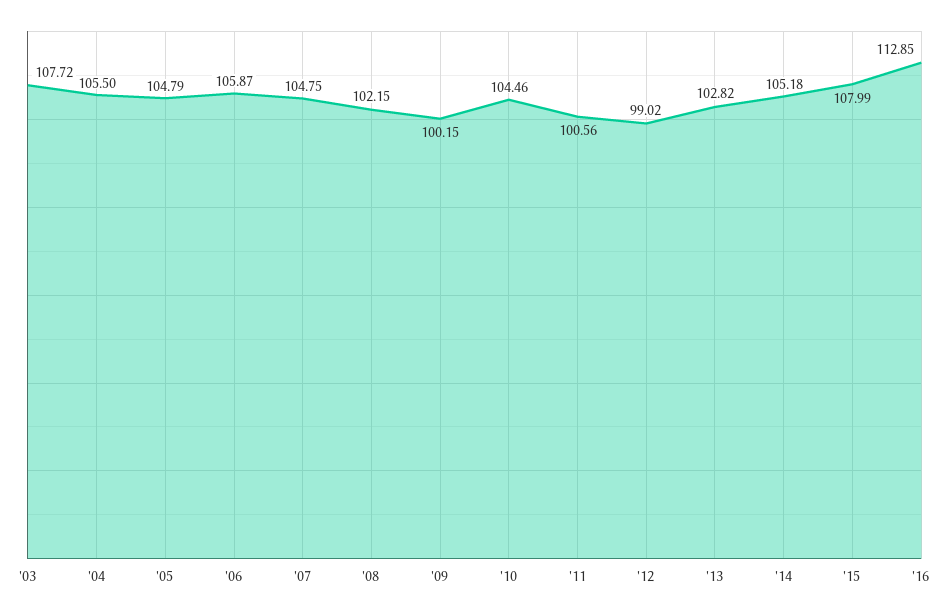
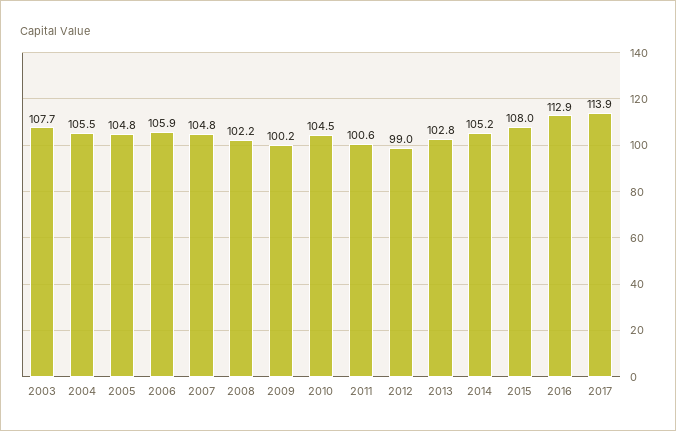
2017: none -> 113.9

